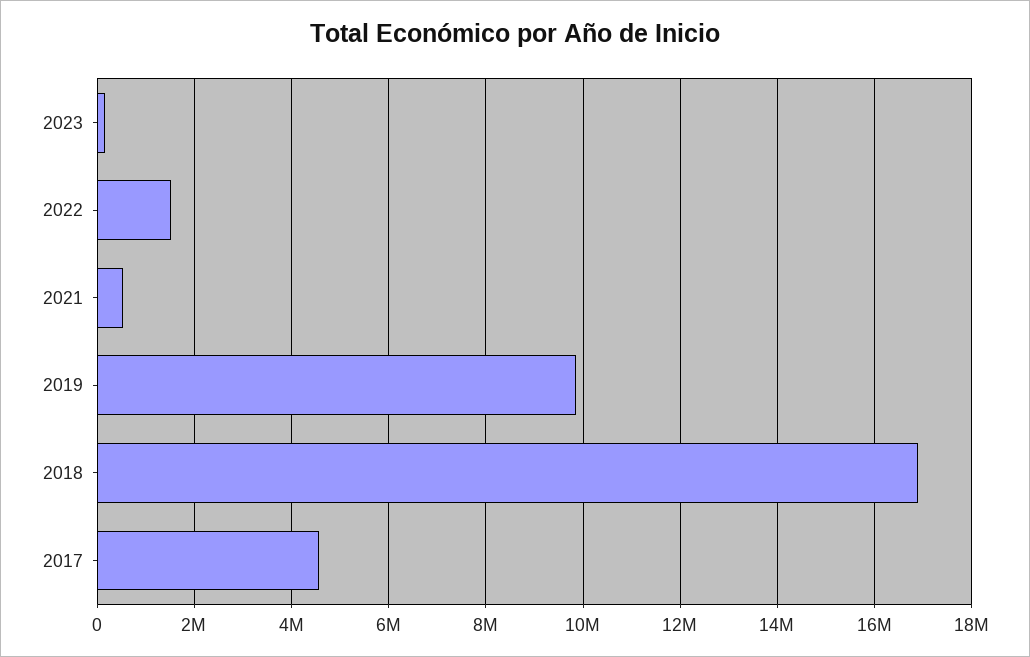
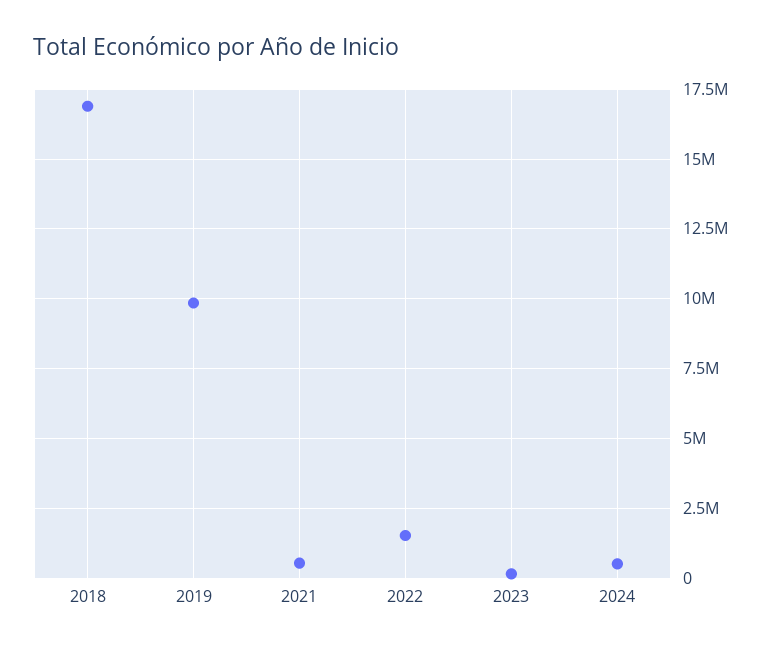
2017: 4600000 -> none
2024: none -> 500000

